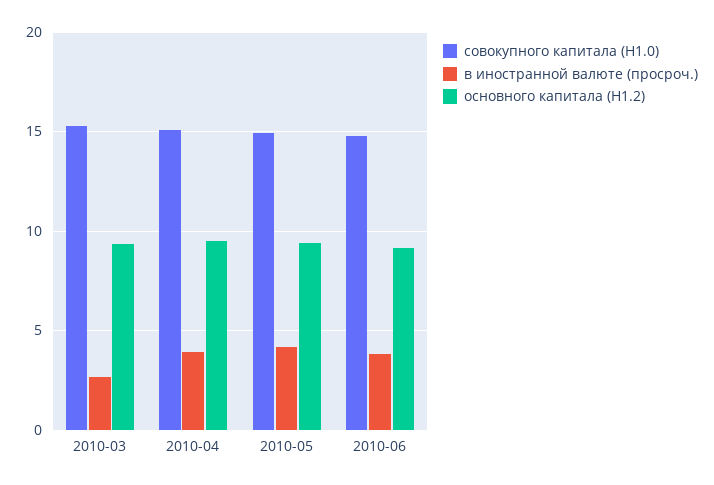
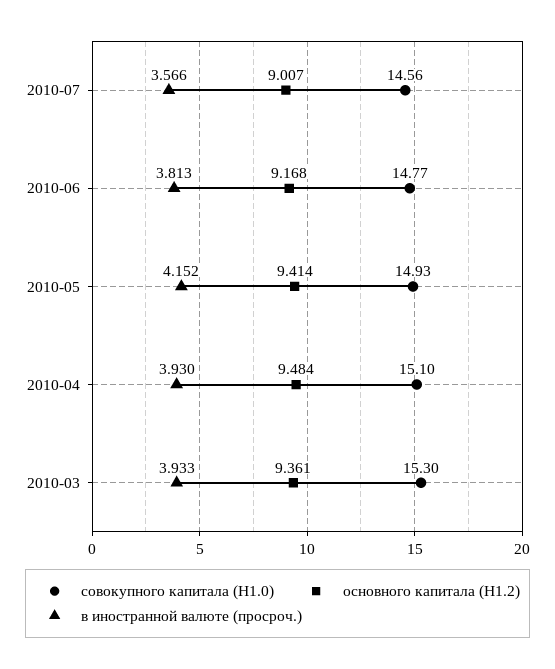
в иностранной валюте (просроч.), 2010-03: 2.5 -> 3.933
совокупного капитала (Н1.0), 2010-07: none -> 14.56
основного капитала (Н1.2), 2010-07: none -> 9.007
в иностранной валюте (просроч.), 2010-07: none -> 3.566

